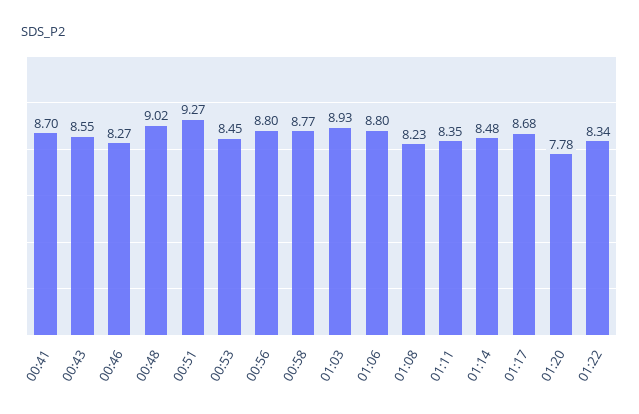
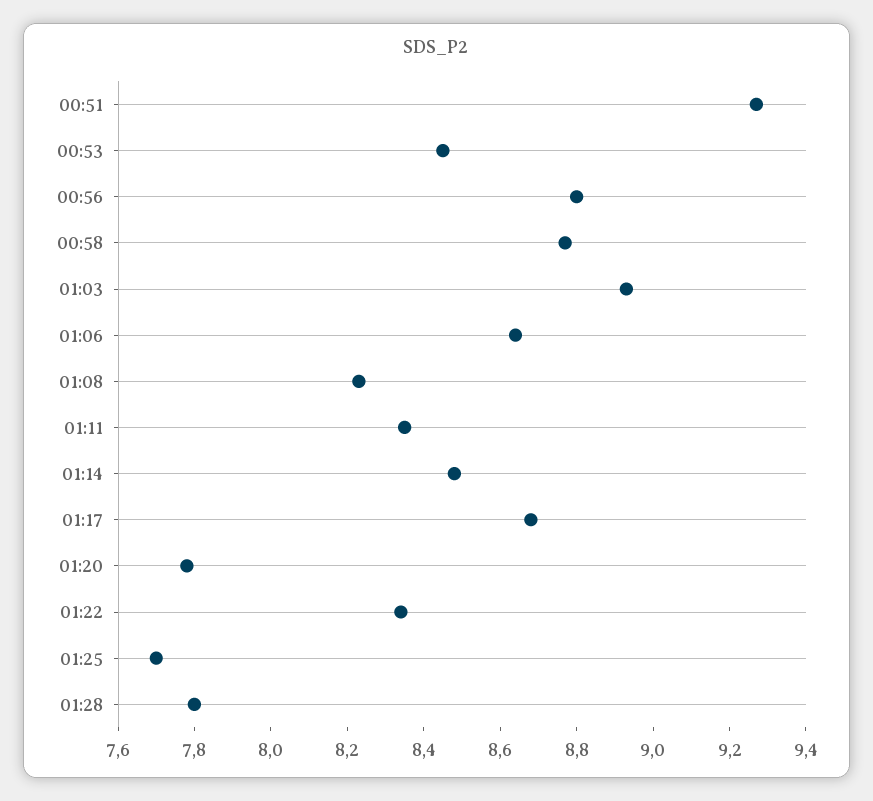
00:41: 8.7 -> none
00:43: 8.55 -> none
00:46: 8.27 -> none
00:48: 9.02 -> none
01:06: 8.8 -> 8.65
01:25: none -> 7.7
01:28: none -> 7.8

